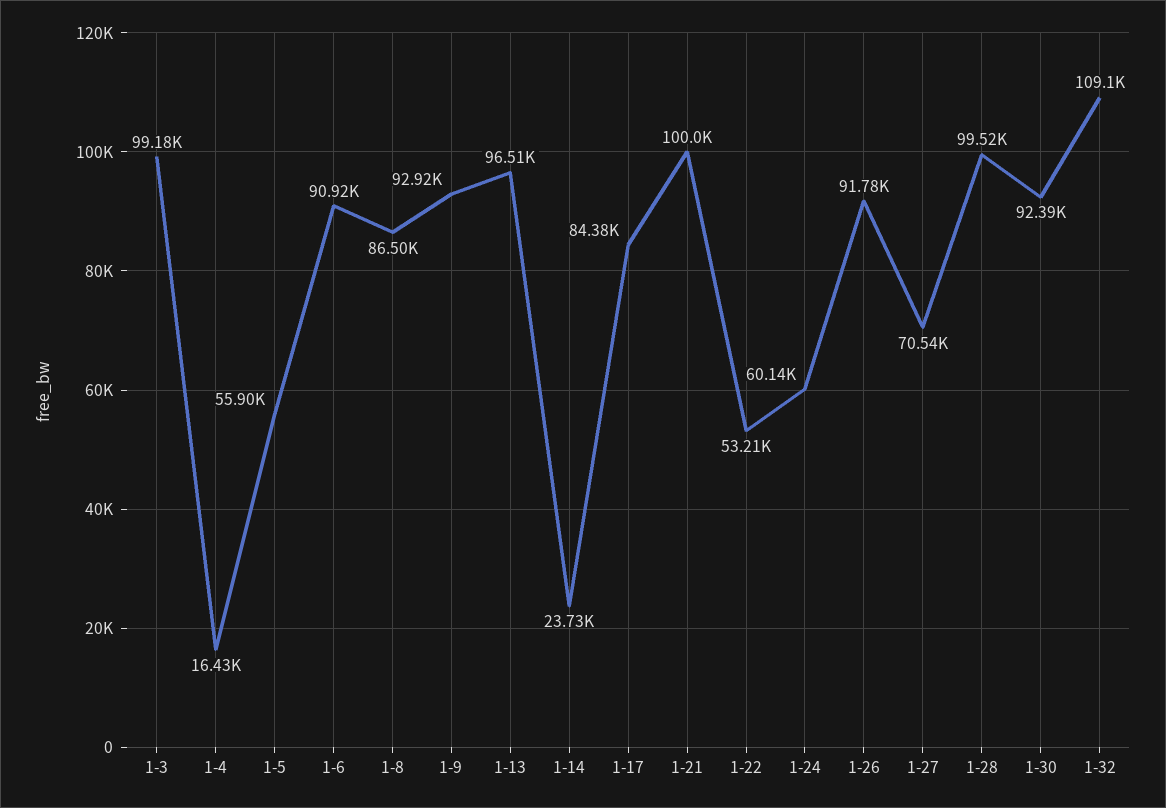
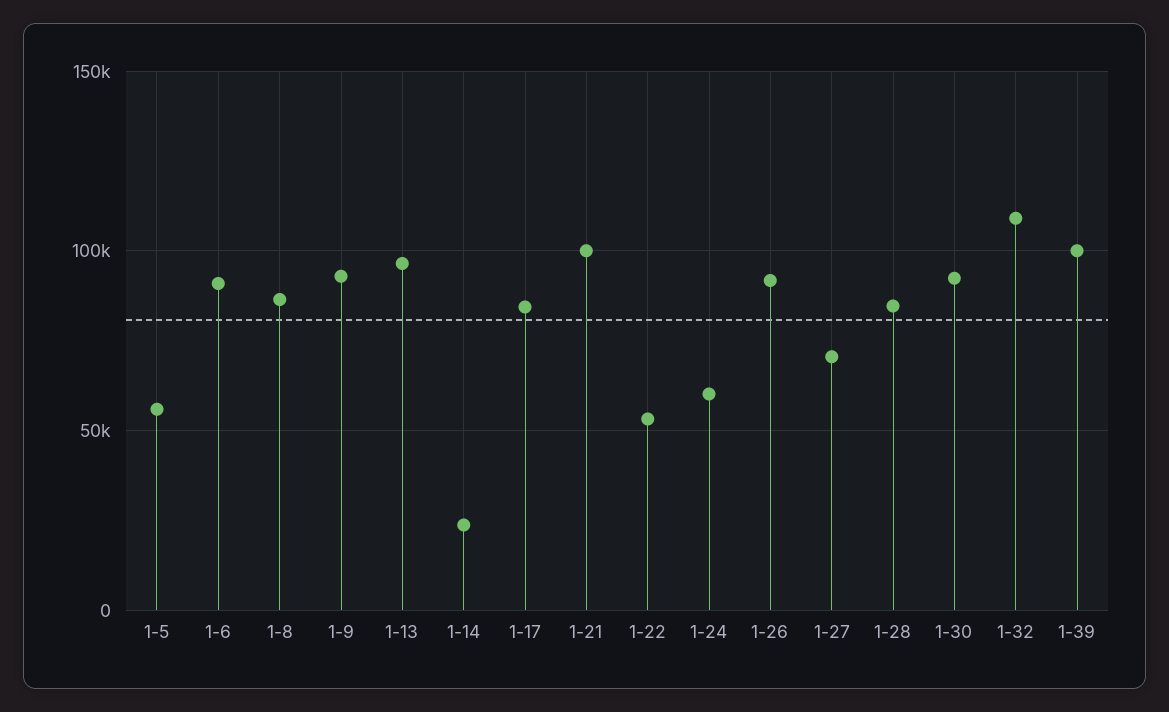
1-3: 99180 -> none
1-4: 16430 -> none
1-28: 99520 -> 85000
1-39: none -> 100000

